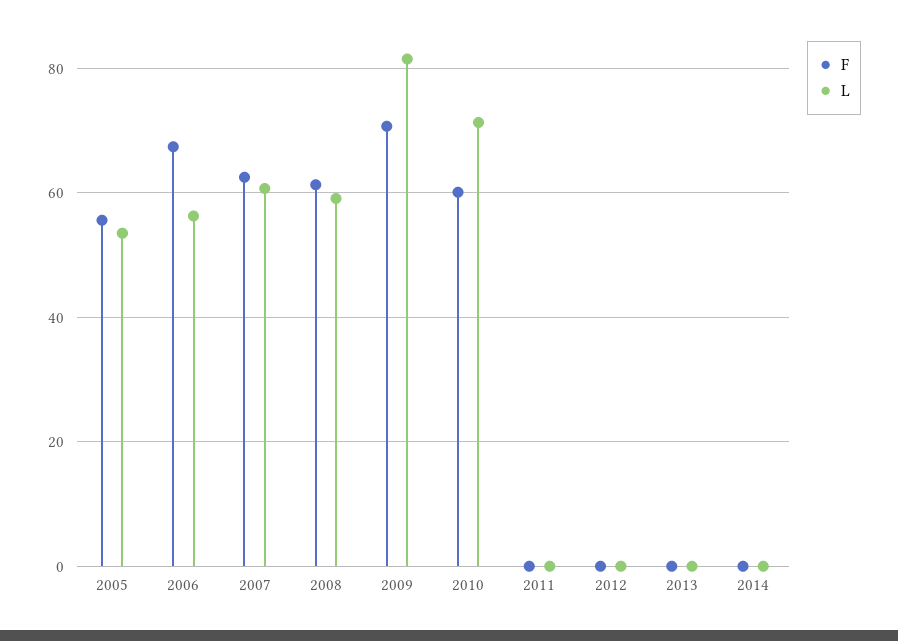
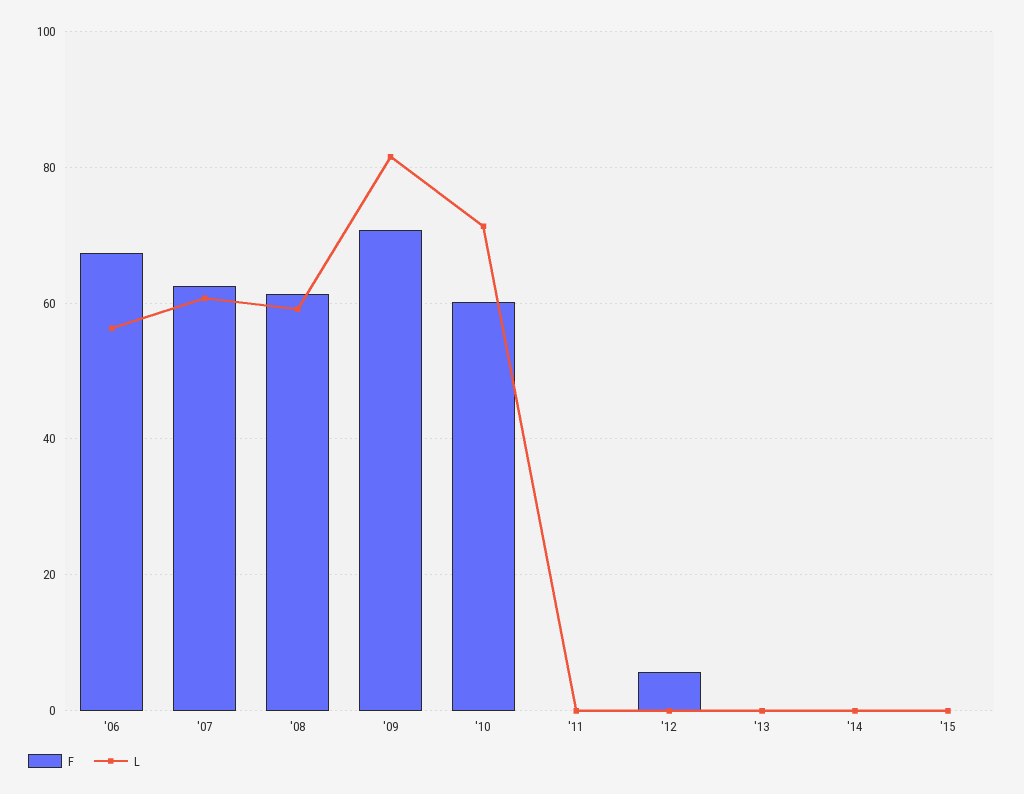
F, 2005: 56 -> none
L, 2005: 54 -> none
F, 2012: 0 -> 6
F, '15: none -> 0
L, '15: none -> 0

